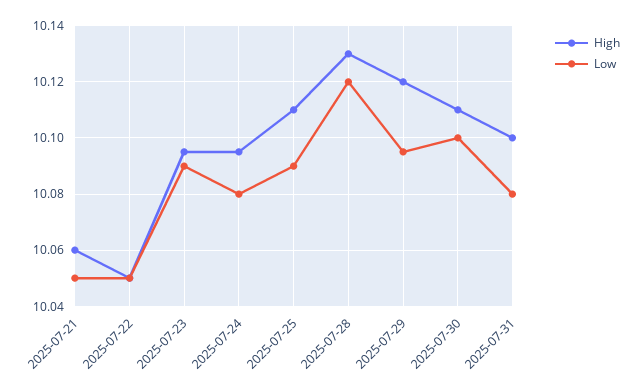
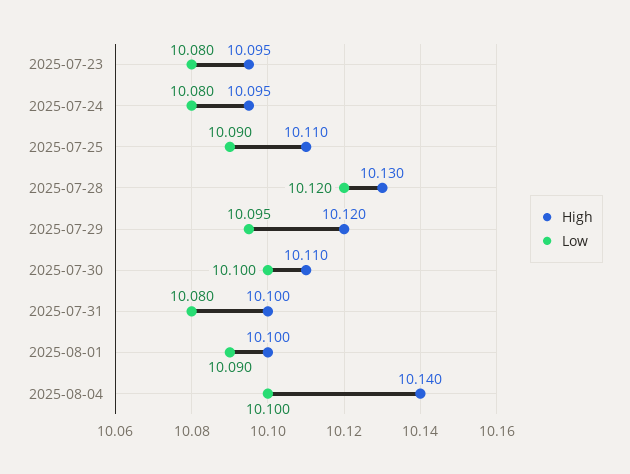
High, 2025-07-21: 10.06 -> none
Low, 2025-07-21: 10.05 -> none
High, 2025-07-22: 10.05 -> none
Low, 2025-07-22: 10.05 -> none
Low, 2025-07-23: 10.09 -> 10.08
High, 2025-08-01: none -> 10.1
Low, 2025-08-01: none -> 10.09
High, 2025-08-04: none -> 10.14
Low, 2025-08-04: none -> 10.1

